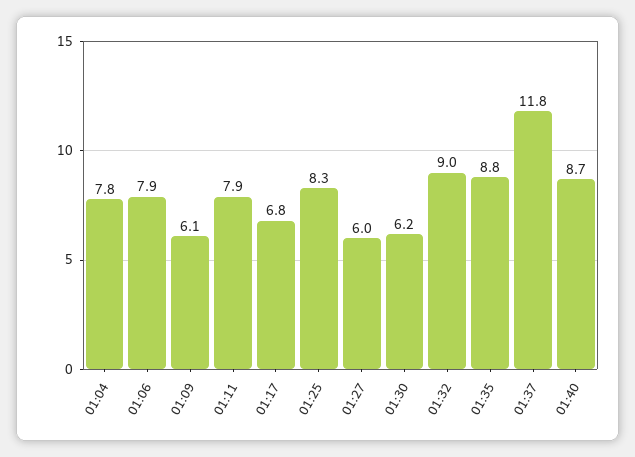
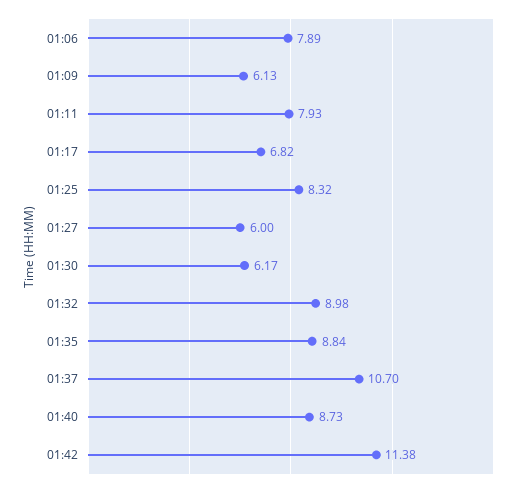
01:04: 7.8 -> none
01:37: 11.8 -> 10.7
01:42: none -> 11.38

